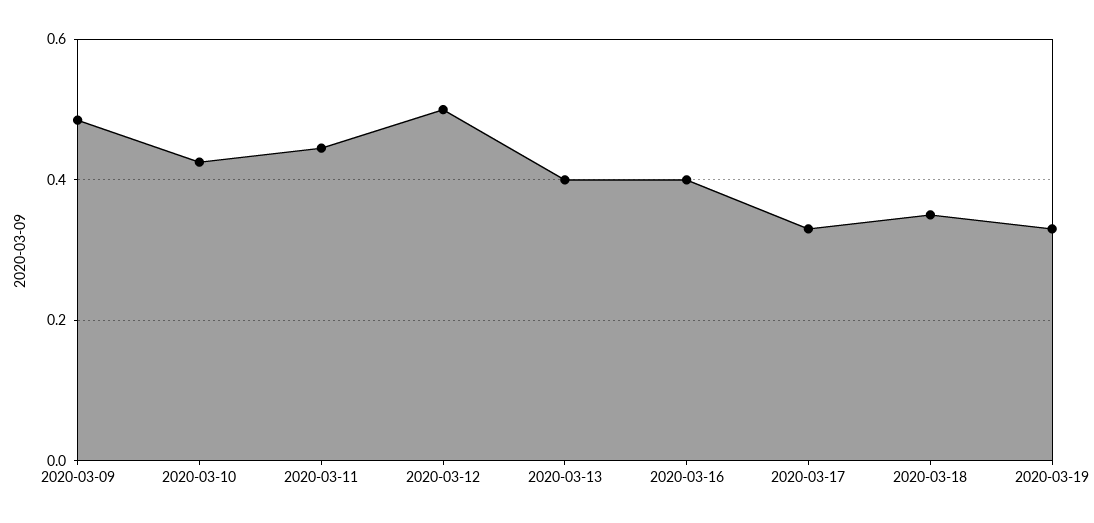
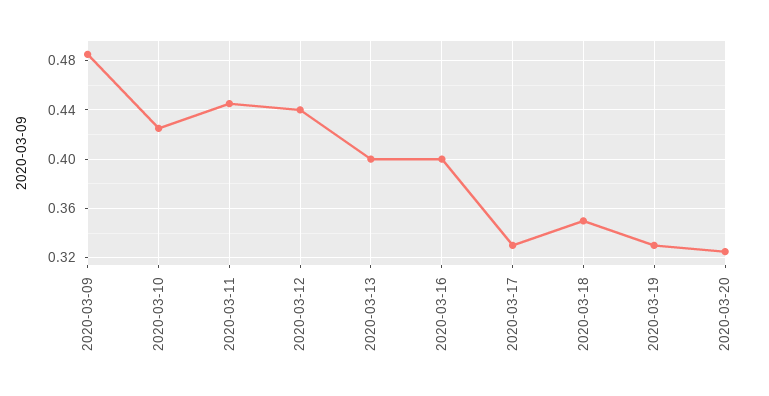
2020-03-12: 0.5 -> 0.44
2020-03-20: none -> 0.325

